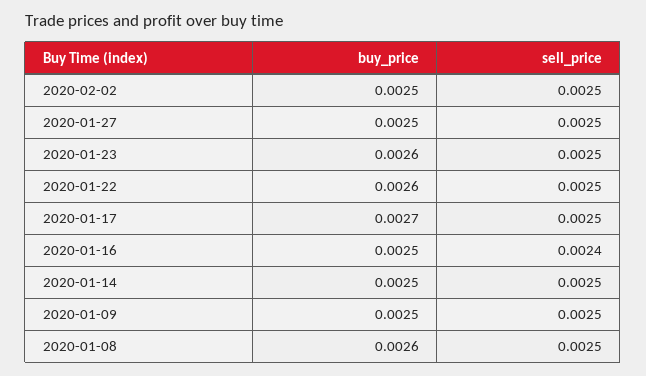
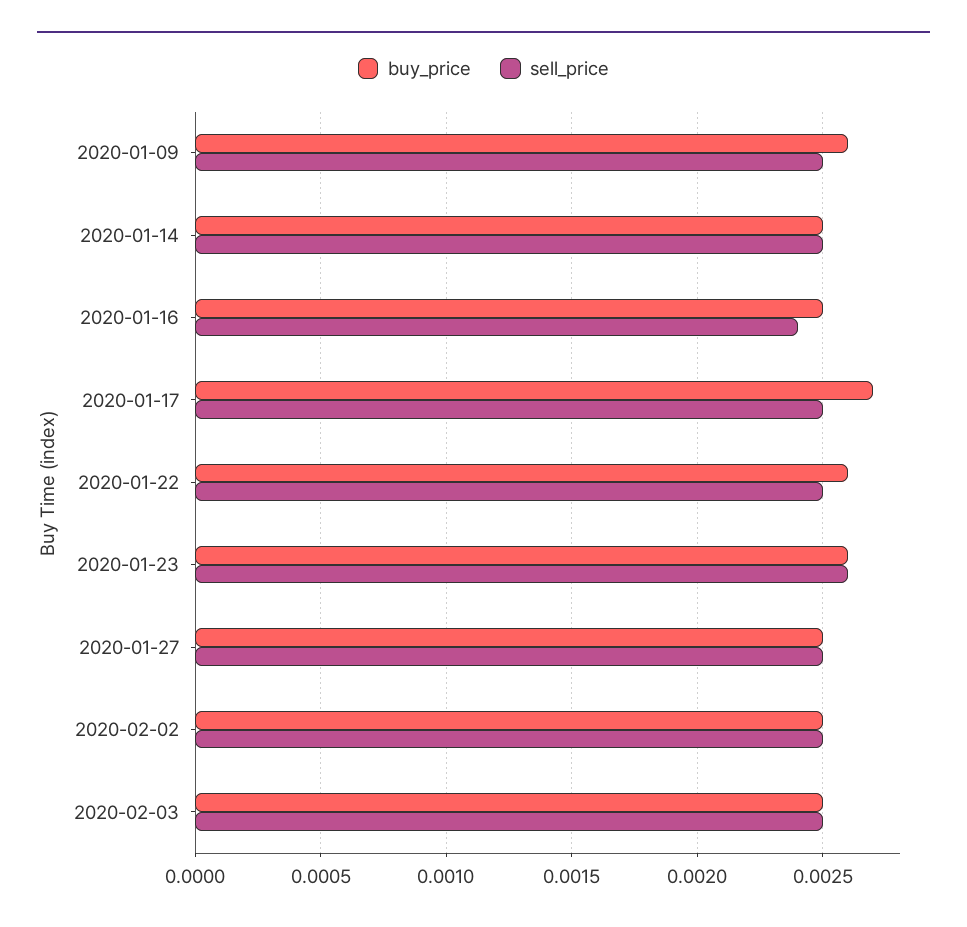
sell_price, 2020-01-23: 0.0025 -> 0.0026
buy_price, 2020-01-09: 0.0025 -> 0.0026
buy_price, 2020-01-08: 0.0026 -> none
sell_price, 2020-01-08: 0.0025 -> none
buy_price, 2020-02-03: none -> 0.0025
sell_price, 2020-02-03: none -> 0.0025

